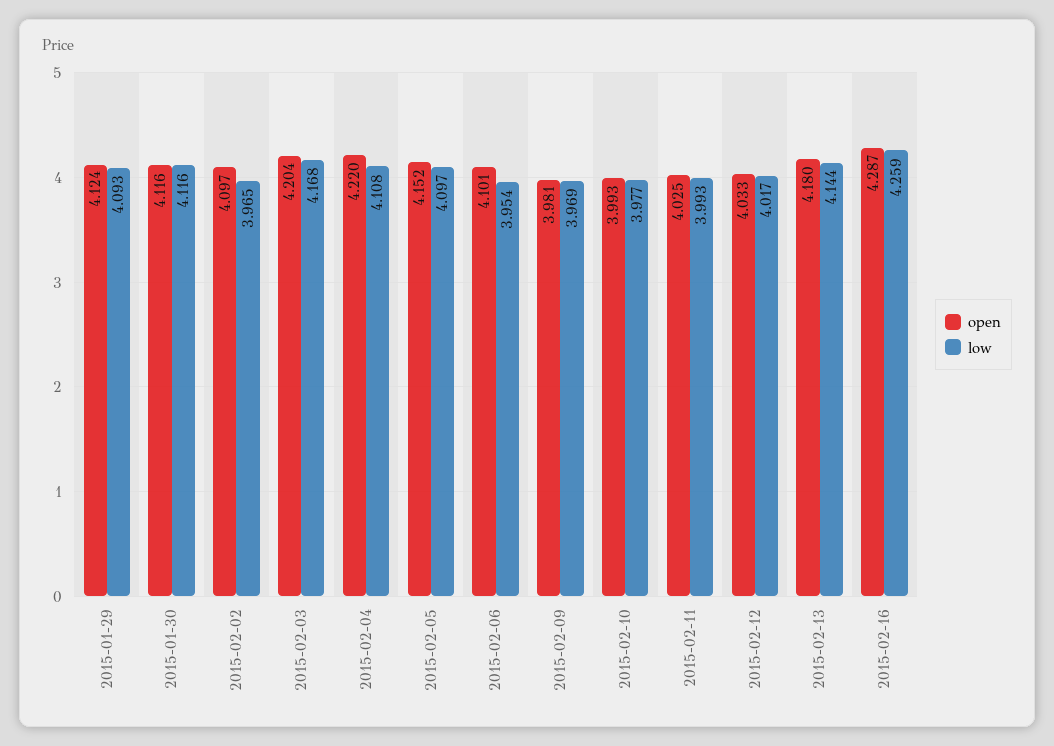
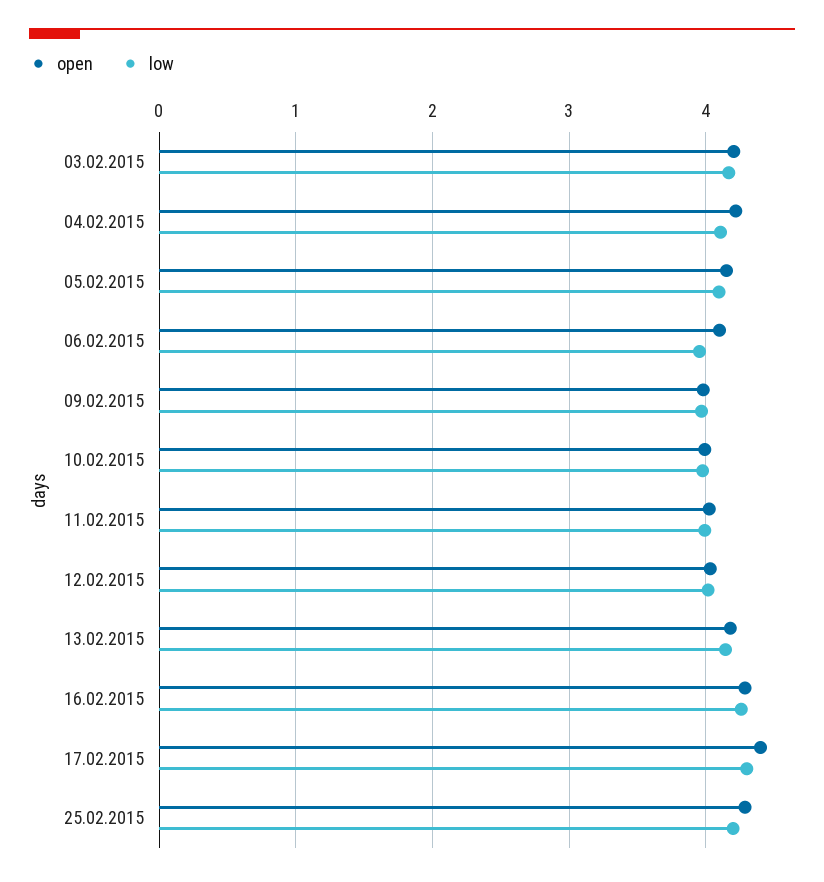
open, 2015-01-29: 4.124 -> none
low, 2015-01-29: 4.093 -> none
open, 2015-01-30: 4.116 -> none
low, 2015-01-30: 4.116 -> none
open, 2015-02-02: 4.097 -> none
low, 2015-02-02: 3.965 -> none
open, 17.02.2015: none -> 4.4
low, 17.02.2015: none -> 4.3
open, 25.02.2015: none -> 4.3
low, 25.02.2015: none -> 4.2

